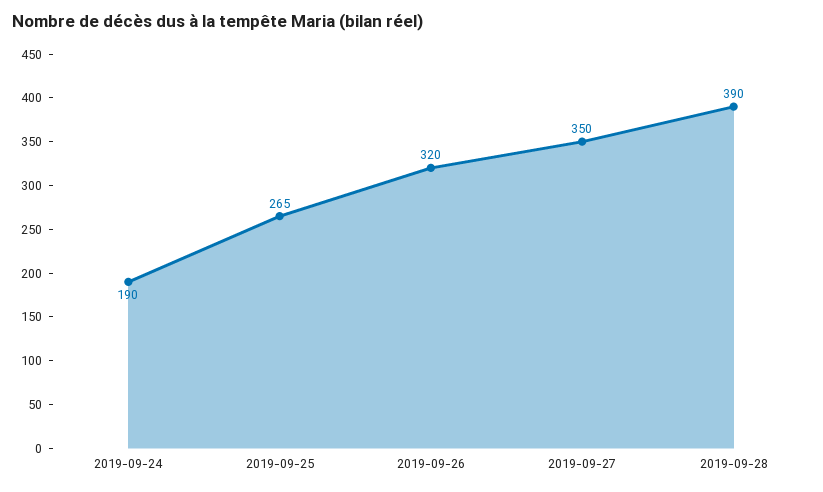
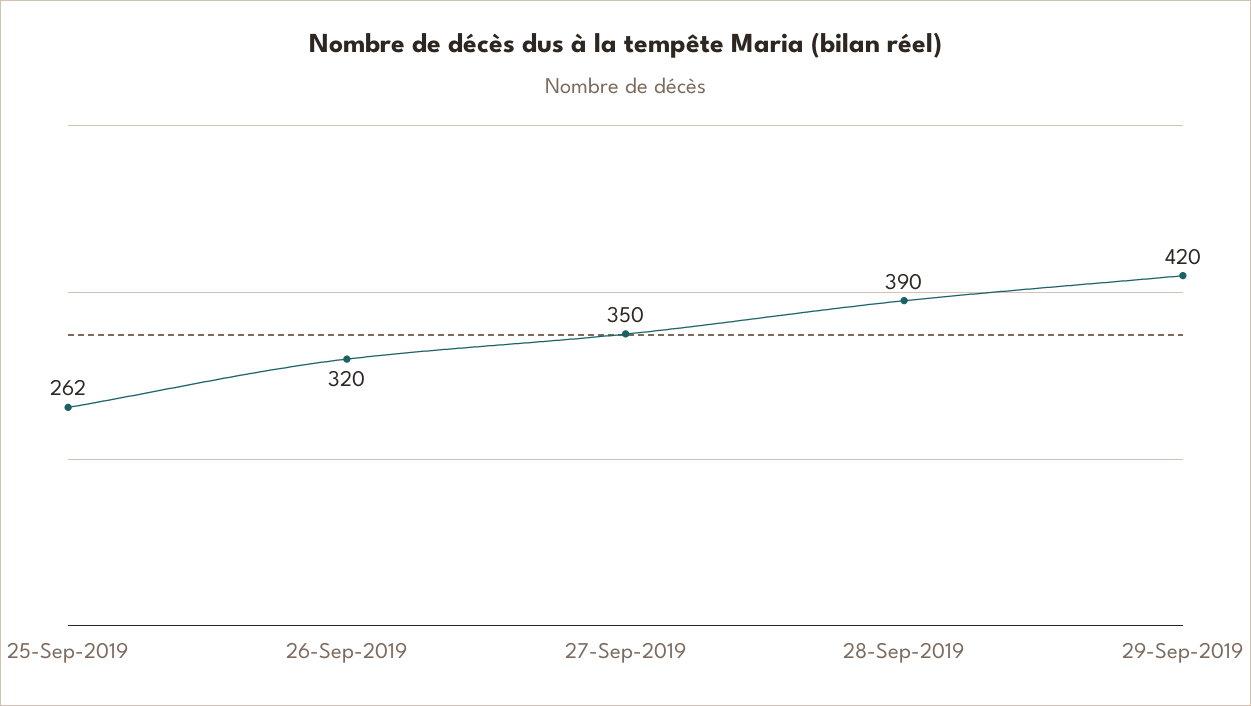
2019-09-24: 190 -> none
2019-09-25: 265 -> 262
29-Sep-2019: none -> 420

